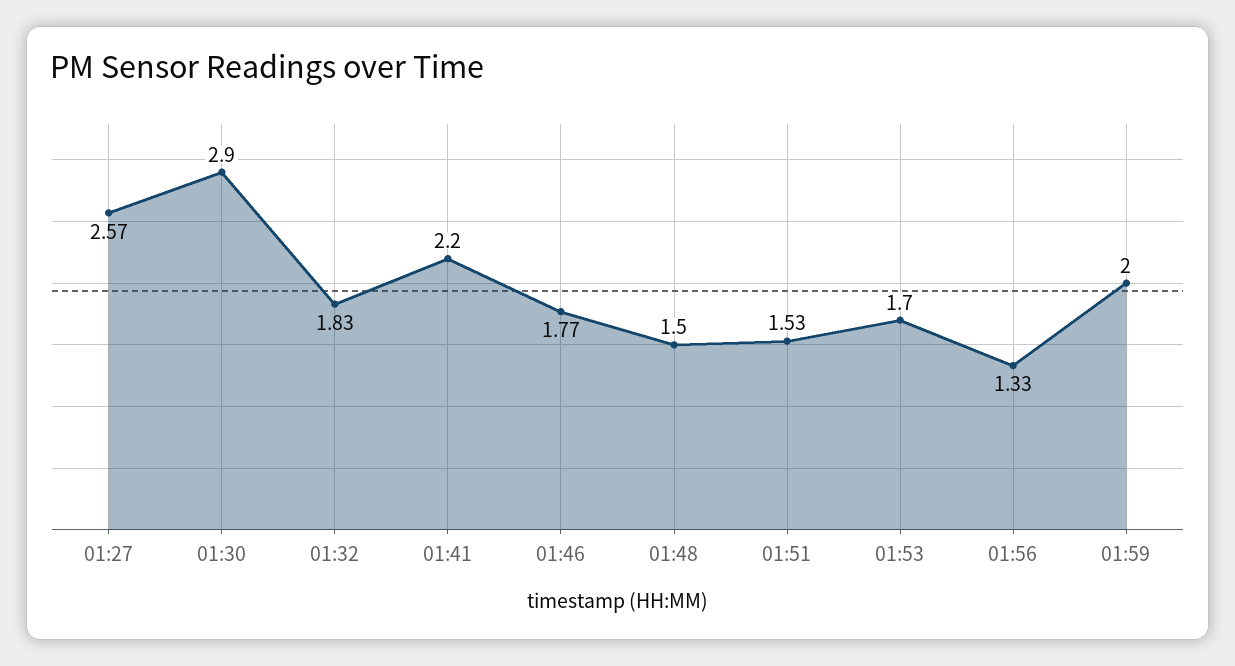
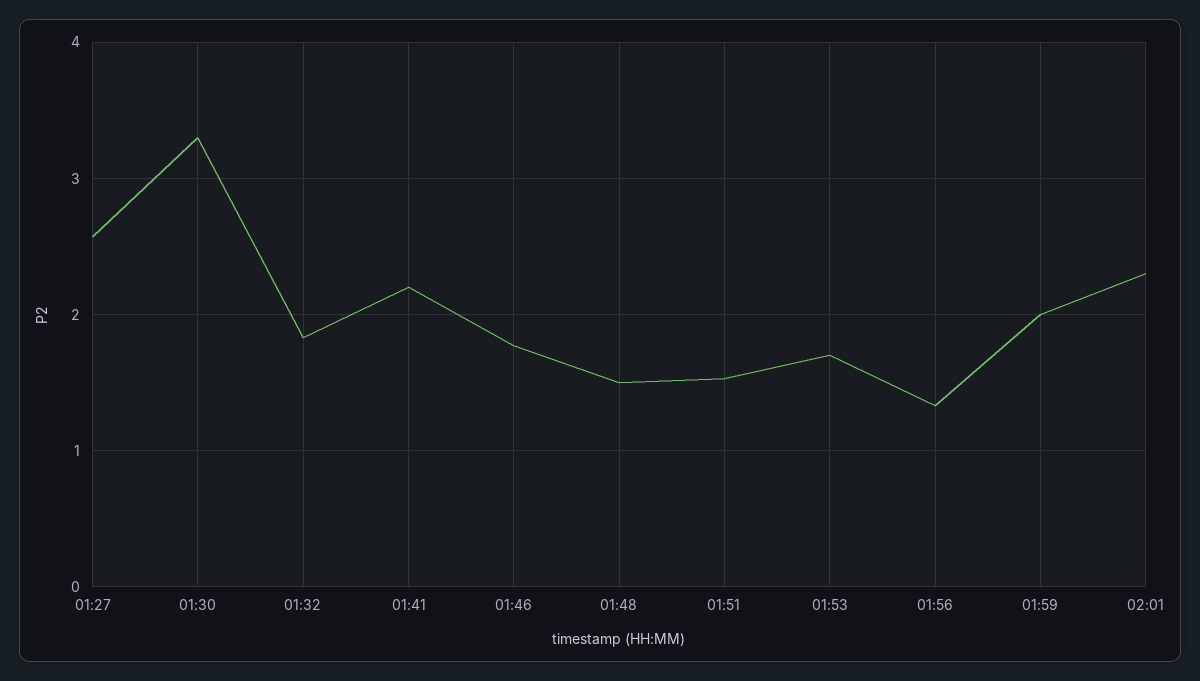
01:30: 2.9 -> 3.3
02:01: none -> 2.3

